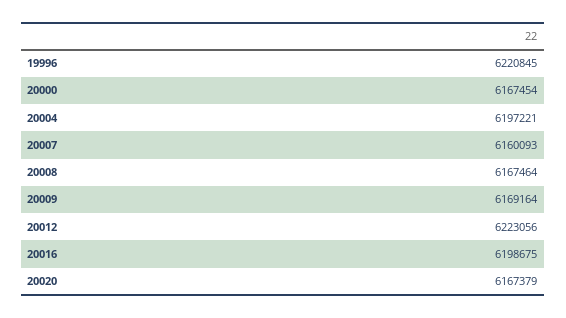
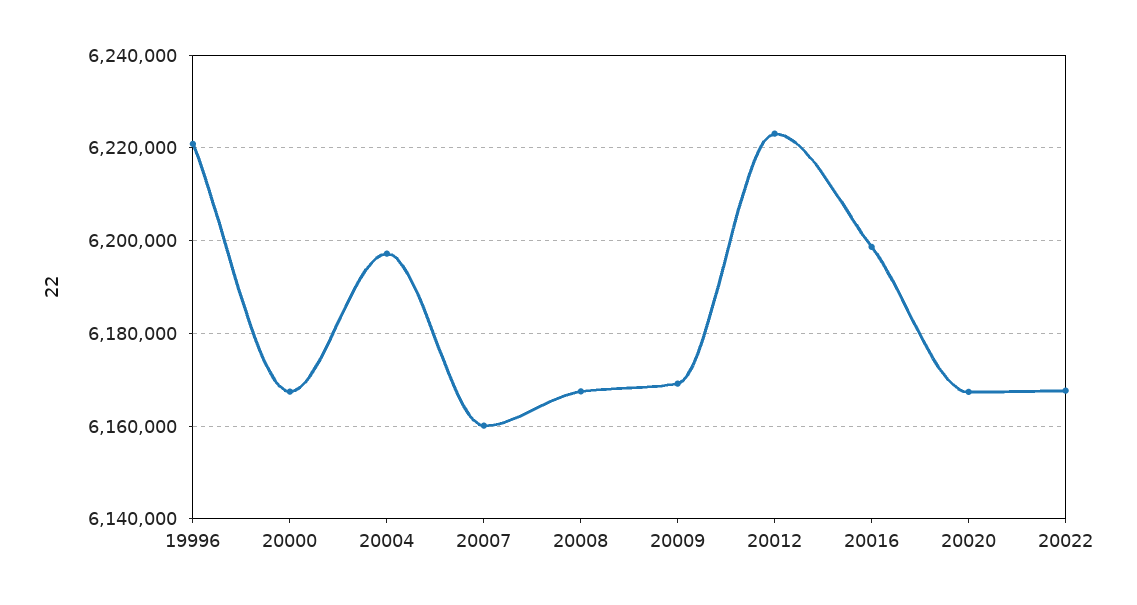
20022: none -> 6168000

